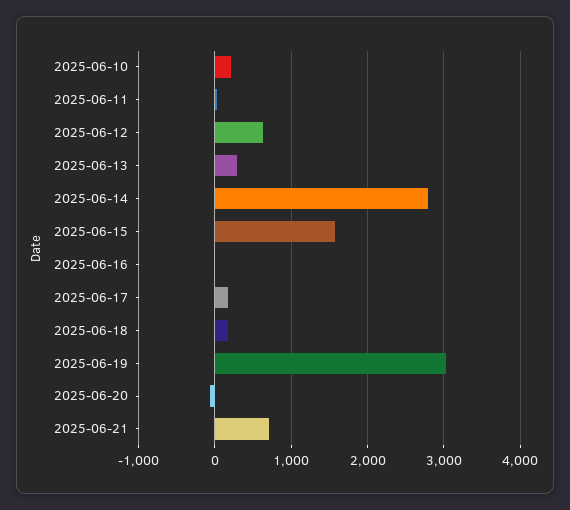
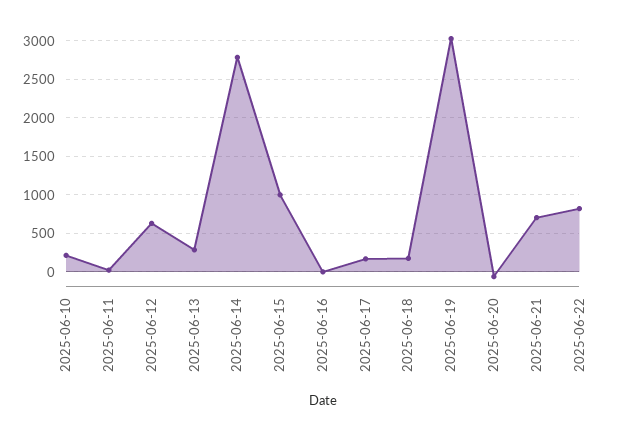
2025-06-15: 1600 -> 1000
2025-06-22: none -> 800

